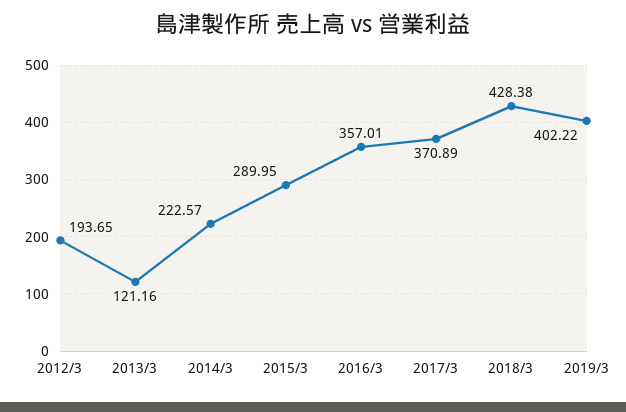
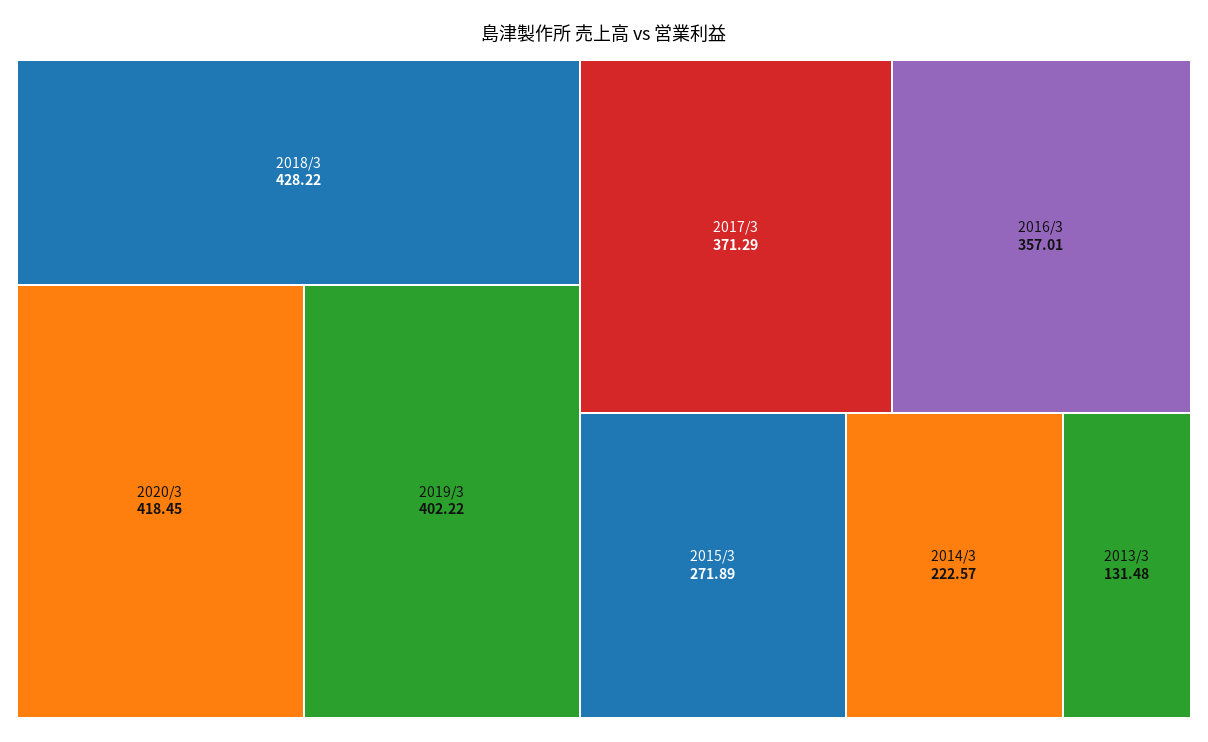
2012/3: 193.65 -> none
2013/3: 121.16 -> 131.48
2015/3: 289.95 -> 271.89
2017/3: 370.89 -> 371.29
2018/3: 428.38 -> 428.22
2020/3: none -> 418.45

